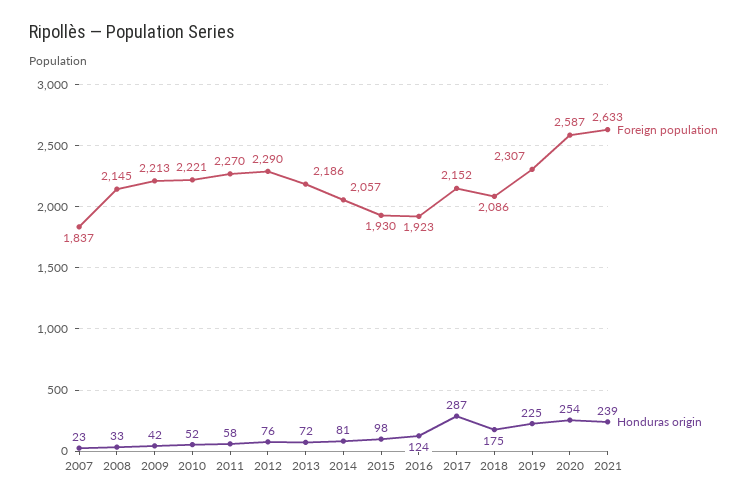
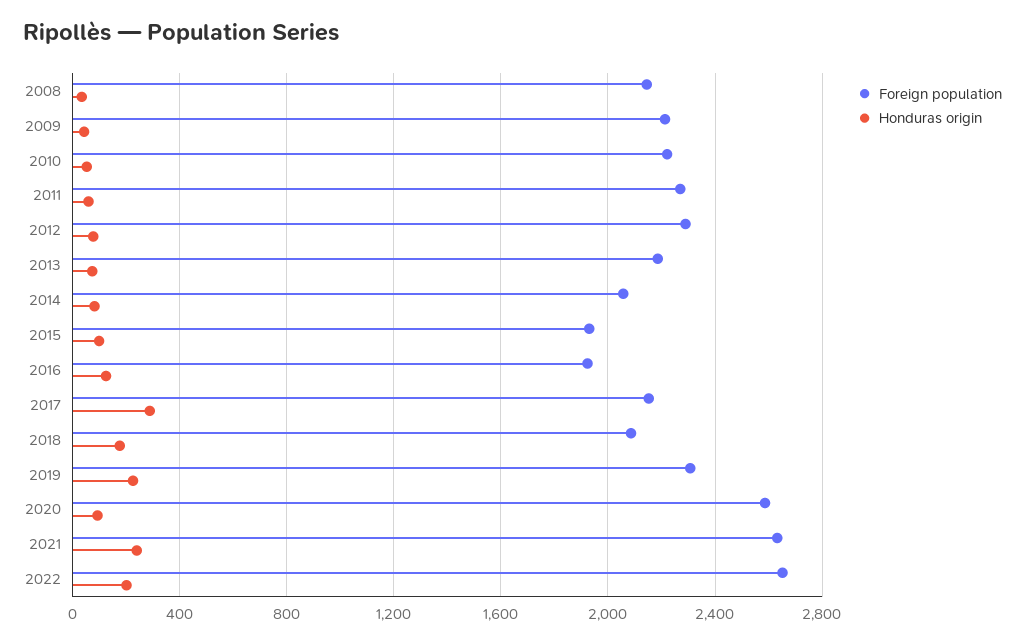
Foreign population, 2007: 1837 -> none
Honduras origin, 2007: 23 -> none
Honduras origin, 2020: 254 -> 100
Foreign population, 2022: none -> 2650
Honduras origin, 2022: none -> 200

